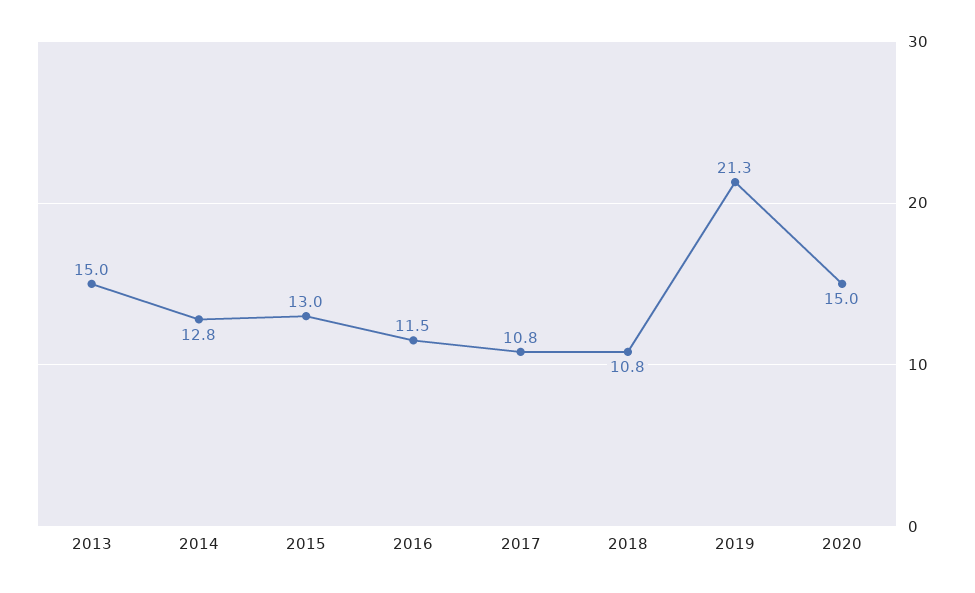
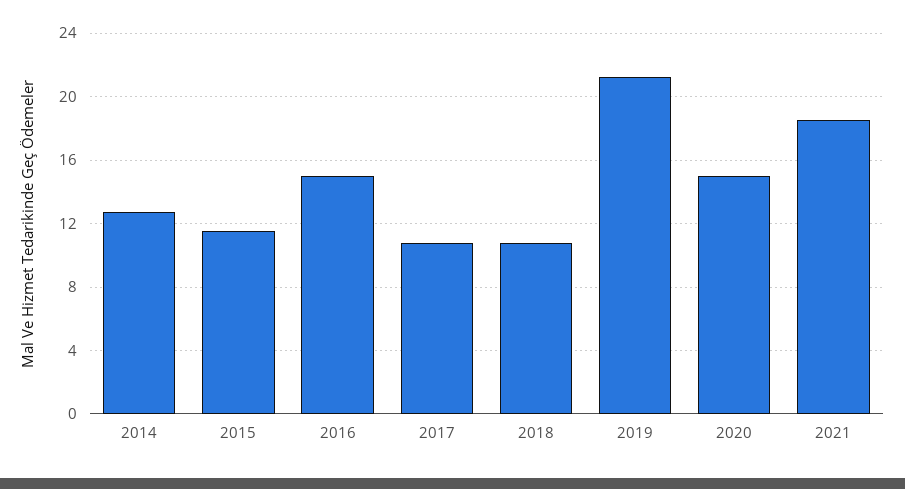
2013: 15 -> none
2015: 13 -> 11.5
2016: 11.5 -> 15
2021: none -> 18.5

